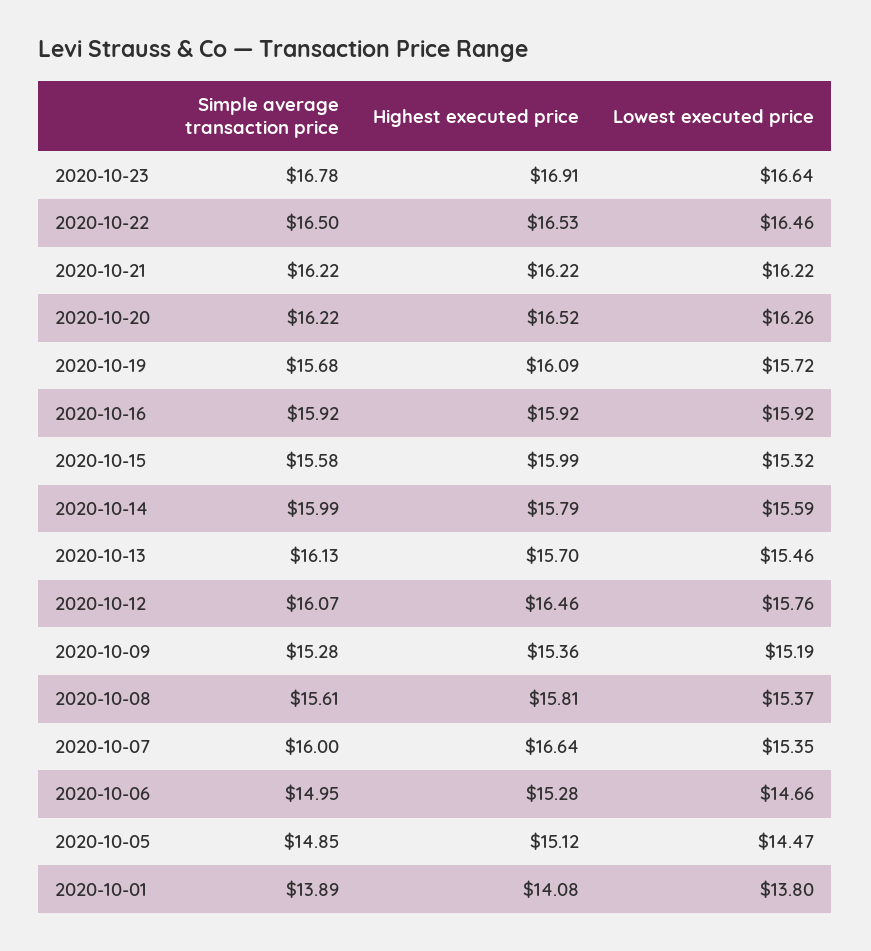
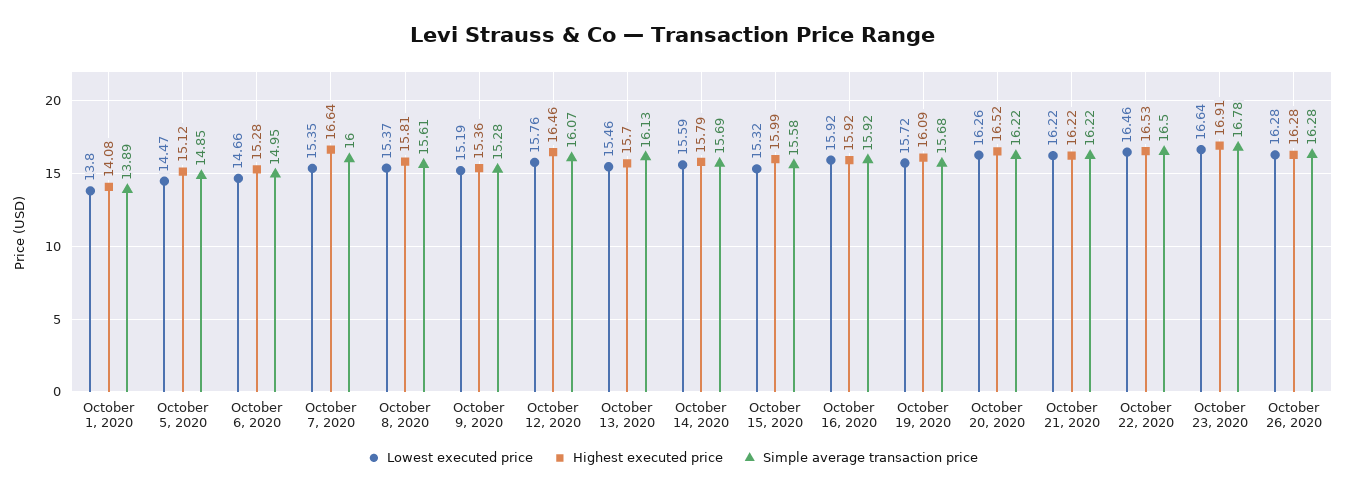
Simple average transaction price, 2020-10-14: 15.99 -> 15.69
Lowest executed price, October 26, 2020: none -> 16.28
Highest executed price, October 26, 2020: none -> 16.28
Simple average transaction price, October 26, 2020: none -> 16.28

